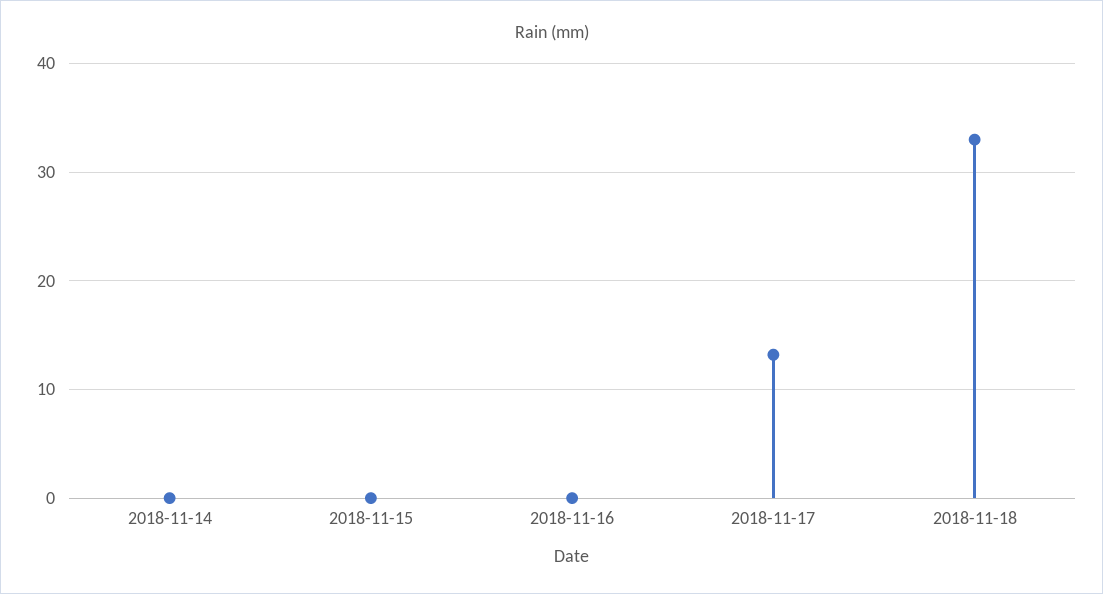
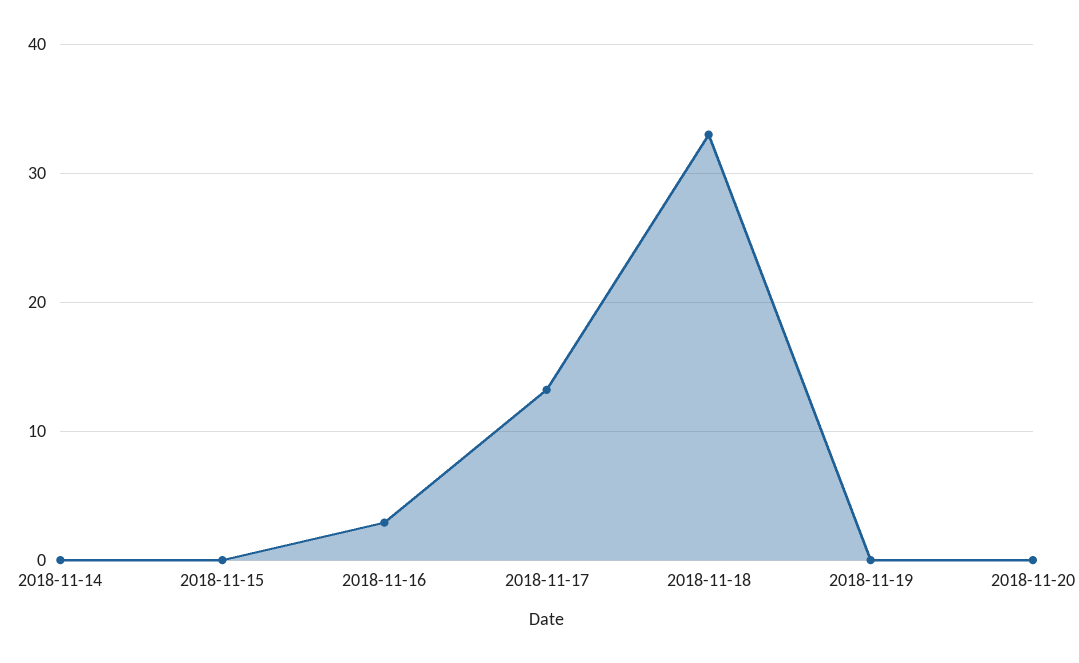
2018-11-16: 0 -> 3
2018-11-19: none -> 0
2018-11-20: none -> 0

